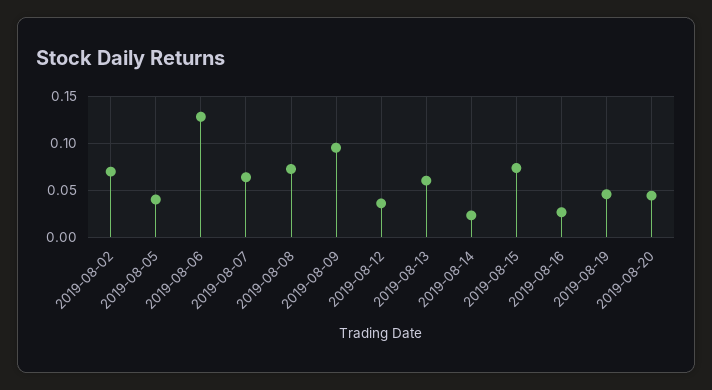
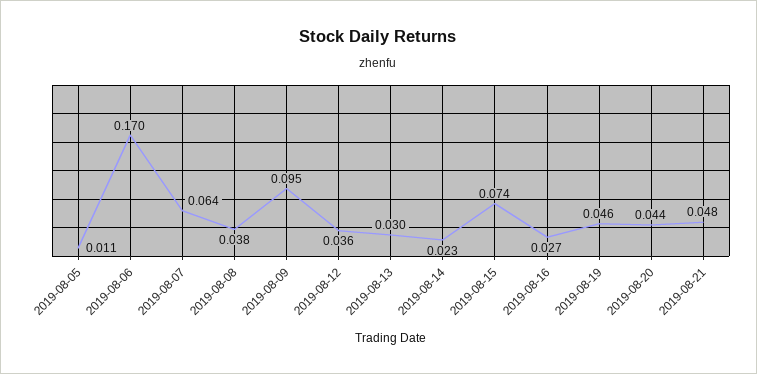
2019-08-02: 0.07 -> none
2019-08-05: 0.04 -> 0.011
2019-08-06: 0.13 -> 0.17
2019-08-08: 0.07 -> 0.038
2019-08-13: 0.06 -> 0.03
2019-08-21: none -> 0.048

